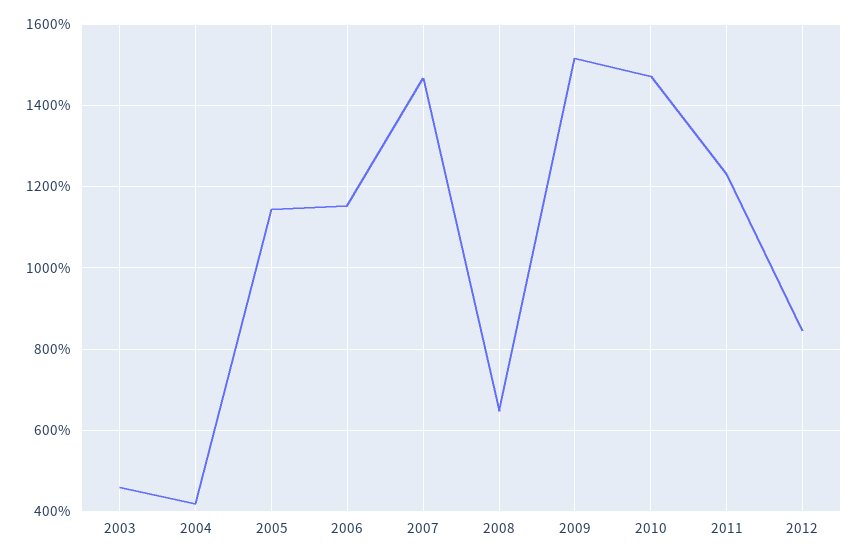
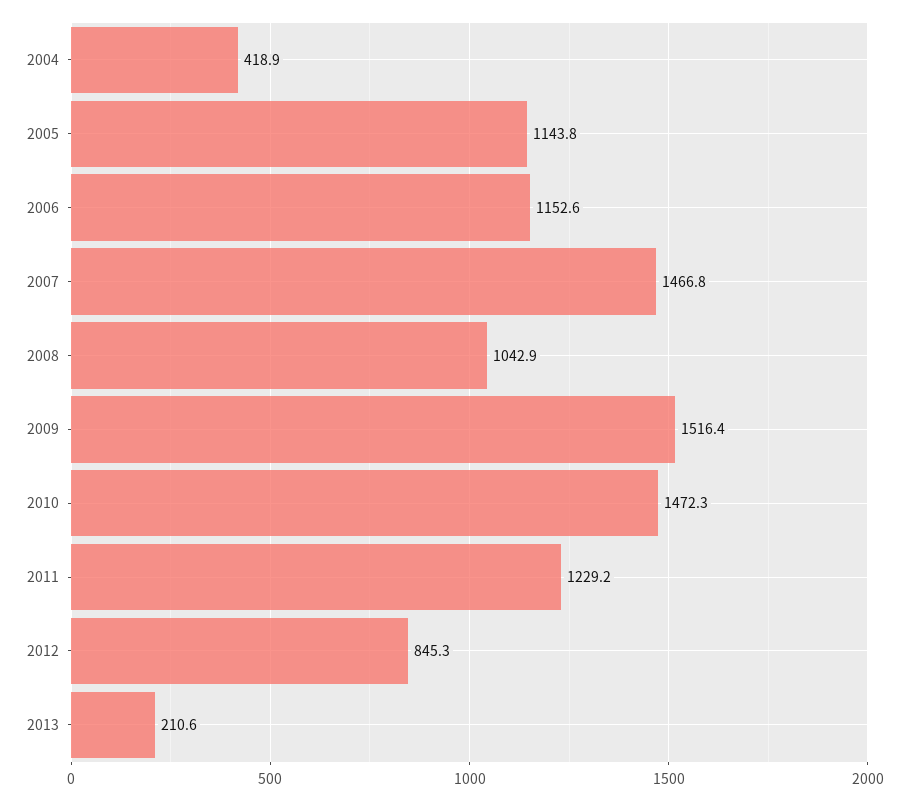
2003: 460 -> none
2008: 640 -> 1042.9
2013: none -> 210.6

